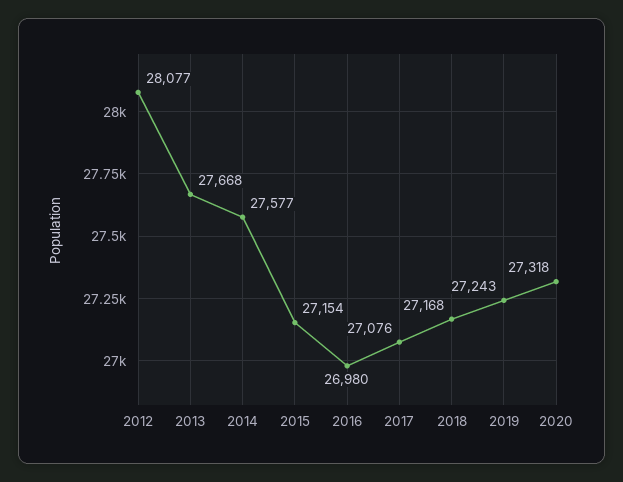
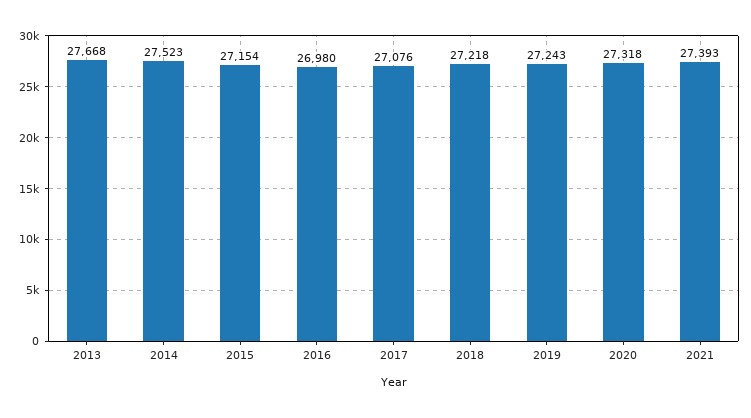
2012: 28077 -> none
2014: 27577 -> 27523
2018: 27168 -> 27218
2021: none -> 27393

